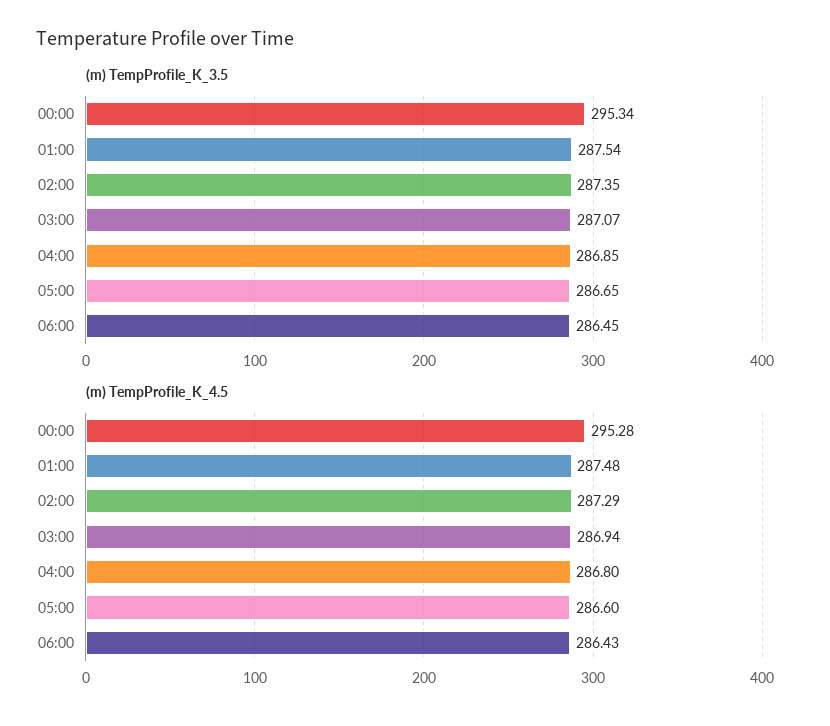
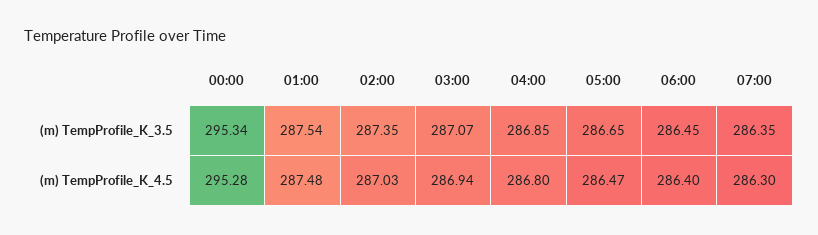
(m) TempProfile_K_4.5, 02:00: 287.29 -> 287.03
(m) TempProfile_K_4.5, 05:00: 286.6 -> 286.47
(m) TempProfile_K_4.5, 06:00: 286.43 -> 286.4
(m) TempProfile_K_3.5, 07:00: none -> 286.35
(m) TempProfile_K_4.5, 07:00: none -> 286.3

